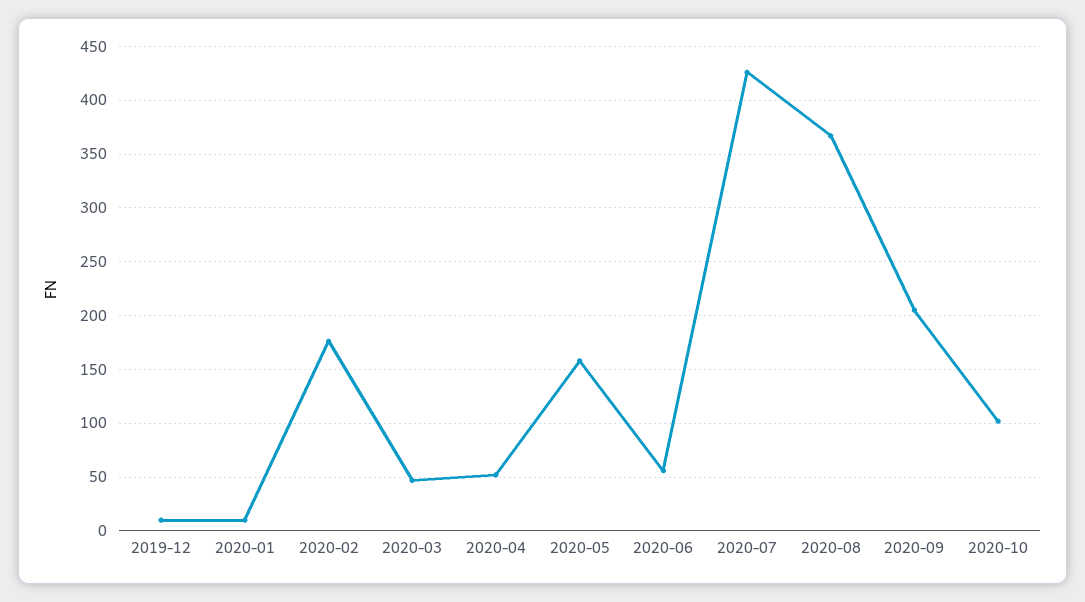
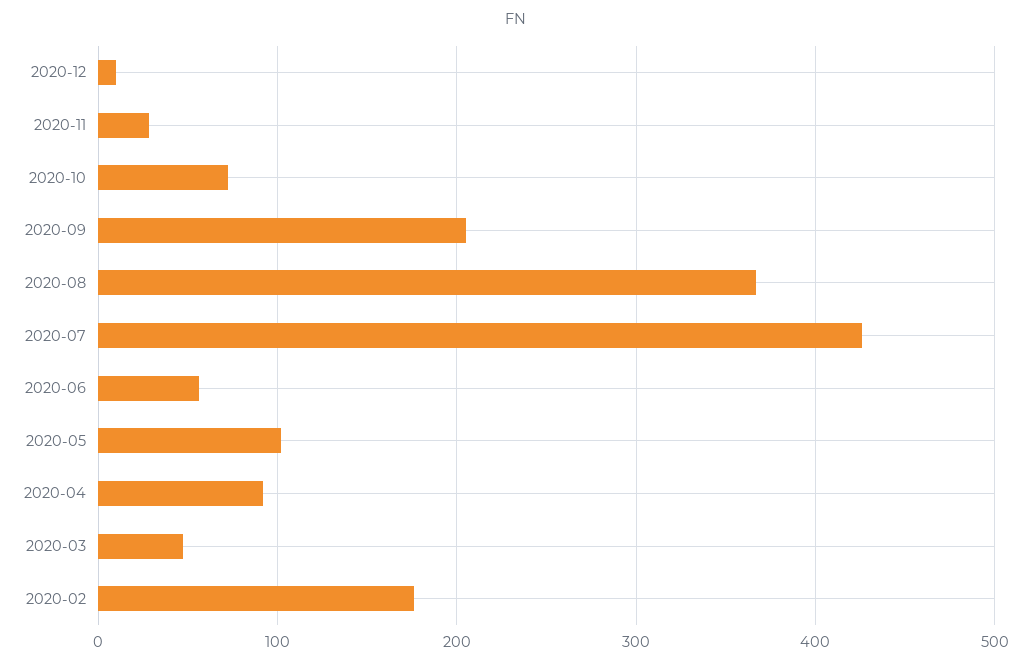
2019-12: 10 -> none
2020-01: 10 -> none
2020-04: 50 -> 90
2020-05: 160 -> 100
2020-10: 100 -> 70
2020-12: none -> 10
2020-11: none -> 30

